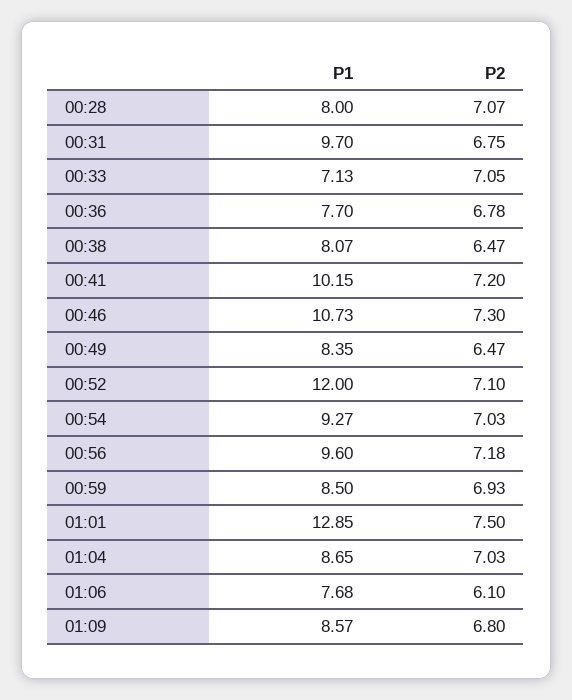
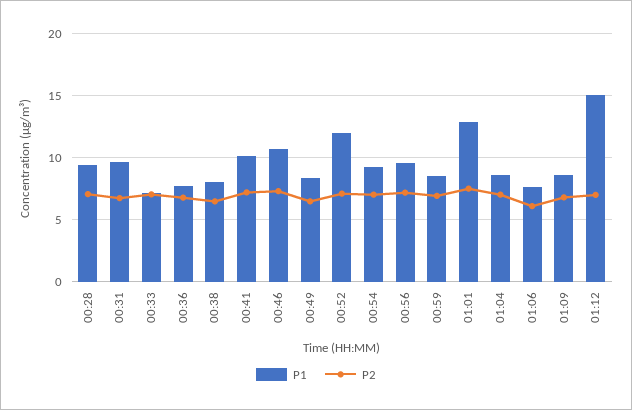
P1, 00:28: 8 -> 9.5
P1, 01:12: none -> 15
P2, 01:12: none -> 7

